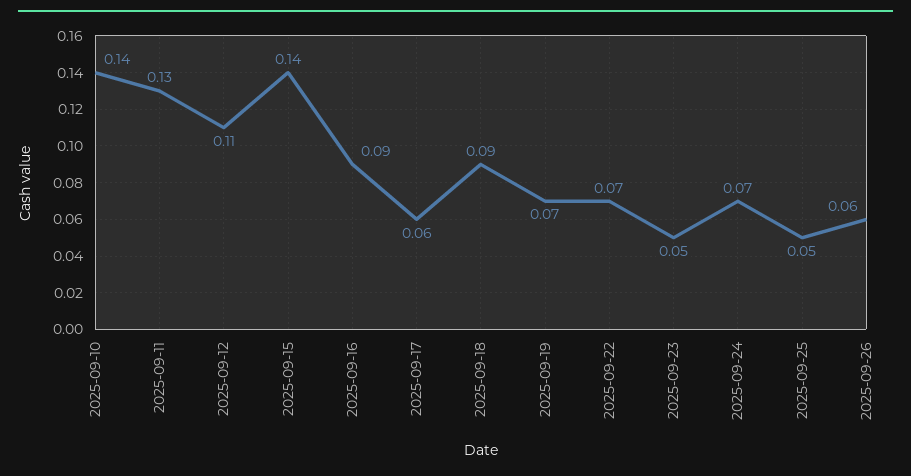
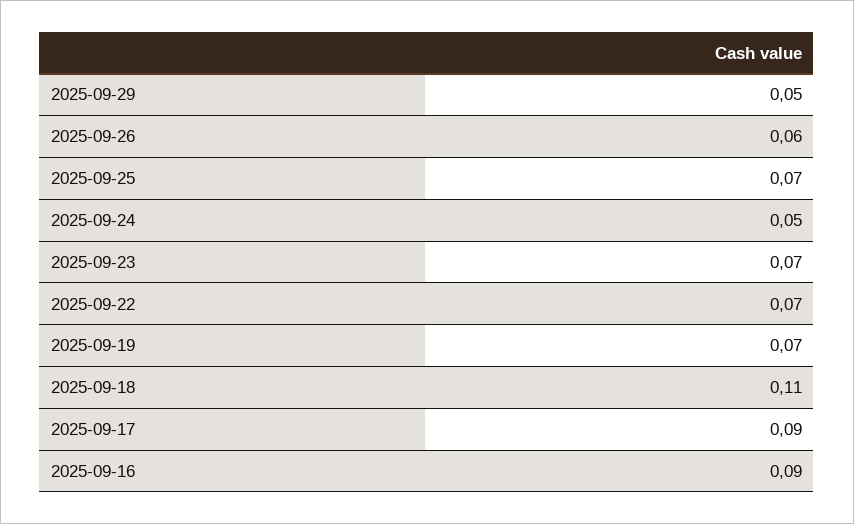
2025-09-10: 0.14 -> none
2025-09-11: 0.13 -> none
2025-09-12: 0.11 -> none
2025-09-15: 0.14 -> none
2025-09-17: 0.06 -> 0.09
2025-09-18: 0.09 -> 0.11
2025-09-23: 0.05 -> 0.07
2025-09-24: 0.07 -> 0.05
2025-09-25: 0.05 -> 0.07
2025-09-29: none -> 0.05

